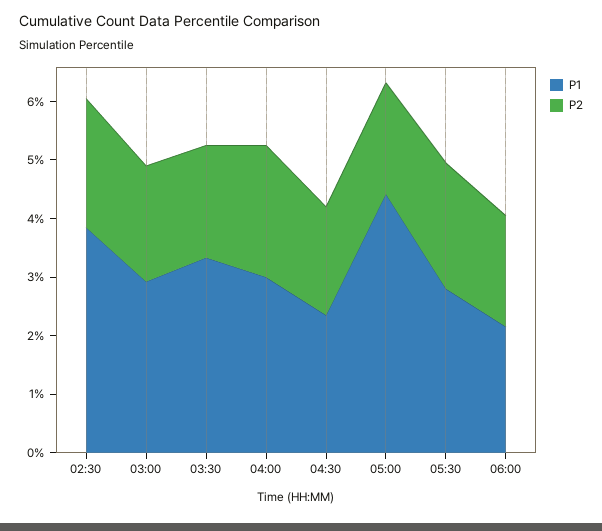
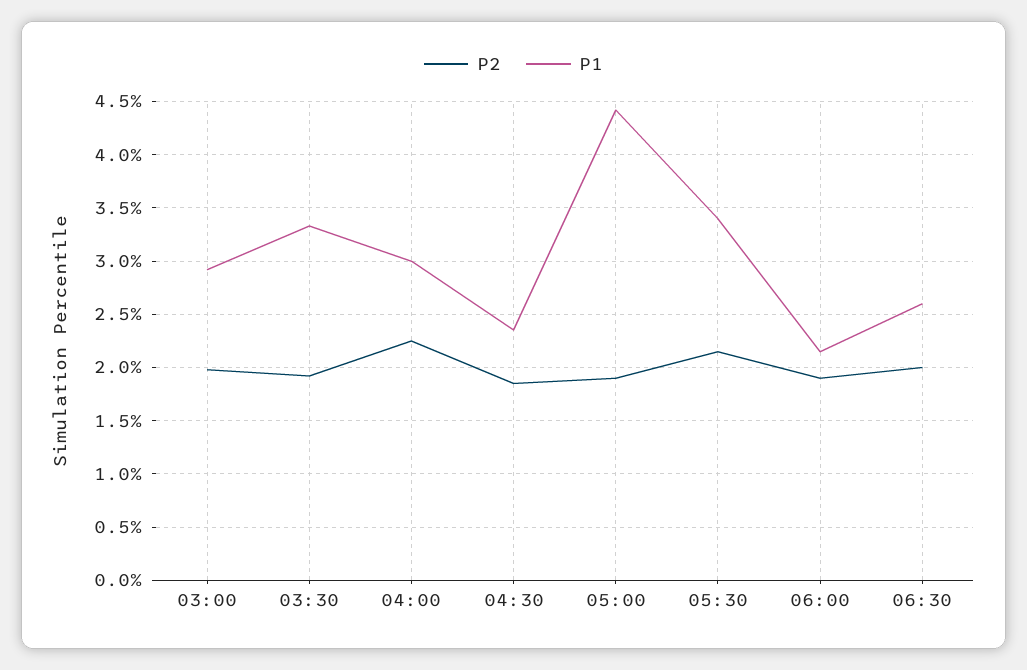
P1, 02:30: 3.8 -> none
P2, 02:30: 2.2 -> none
P1, 05:30: 2.8 -> 3.4
P2, 06:30: none -> 2
P1, 06:30: none -> 2.6

